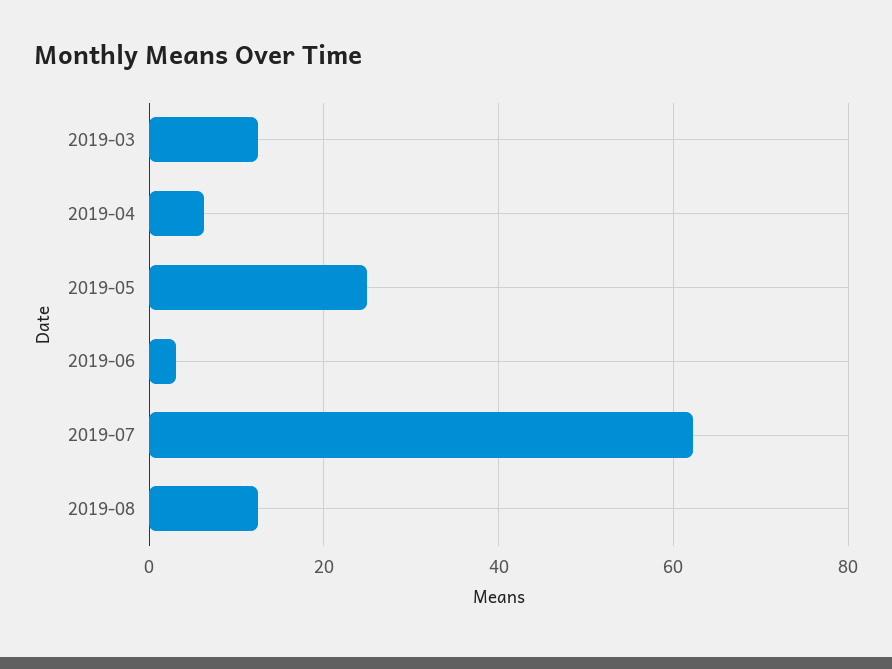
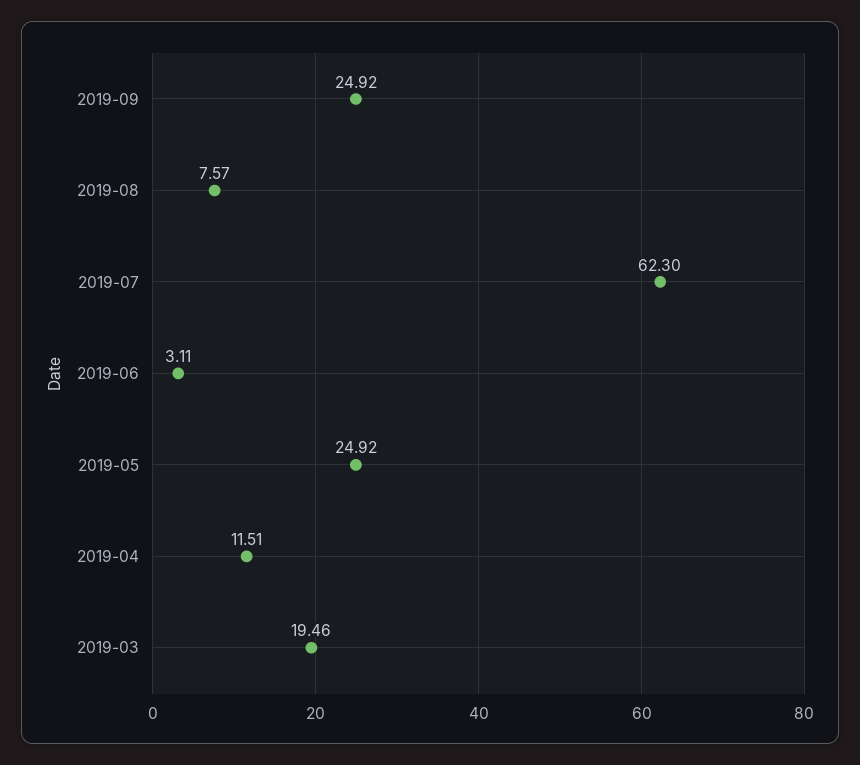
2019-03: 12 -> 19.46
2019-04: 6 -> 11.51
2019-08: 12 -> 7.57
2019-09: none -> 24.92

